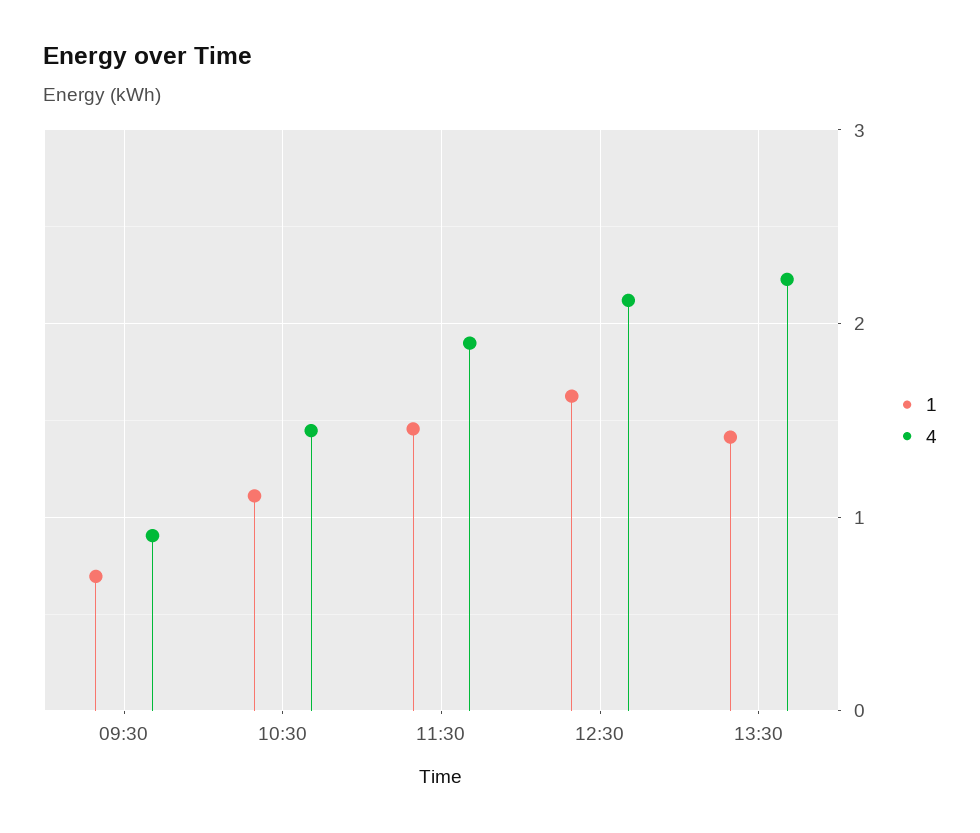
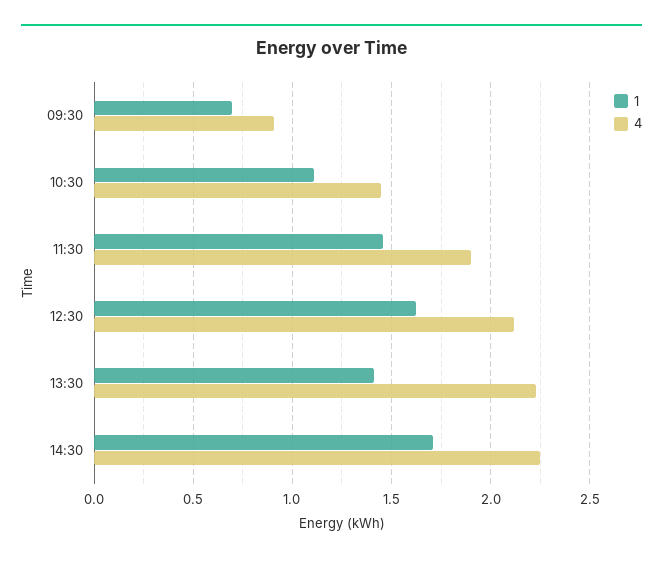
1, 14:30: none -> 1.7
4, 14:30: none -> 2.25

